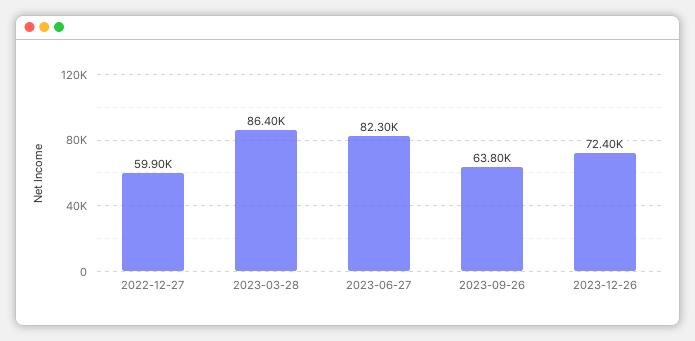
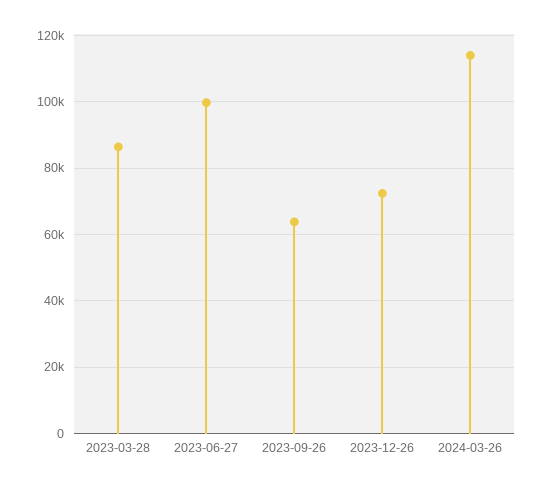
2022-12-27: 59900 -> none
2023-06-27: 82300 -> 100000
2024-03-26: none -> 114000

